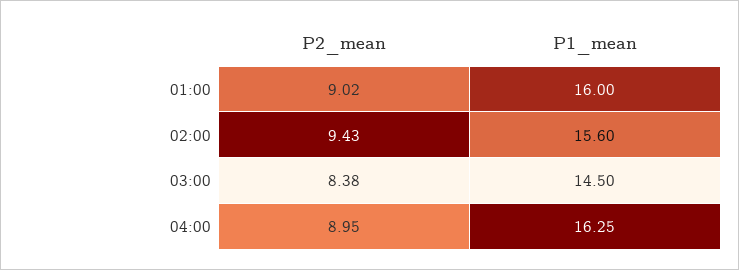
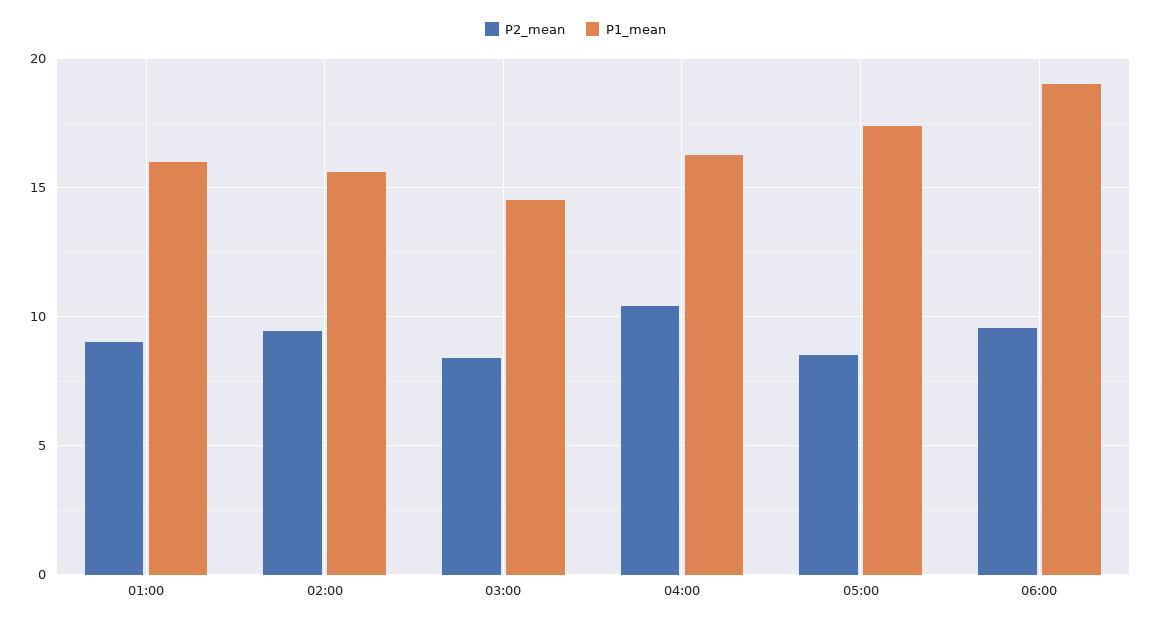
P2_mean, 04:00: 8.95 -> 10.5
P2_mean, 05:00: none -> 8.5
P1_mean, 05:00: none -> 17.5
P2_mean, 06:00: none -> 9.5
P1_mean, 06:00: none -> 19

